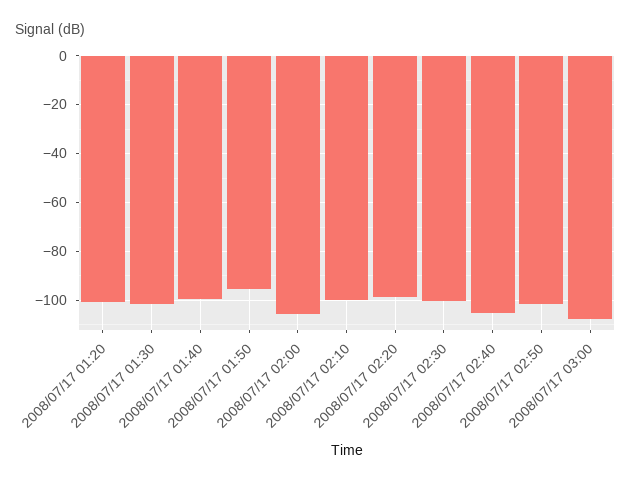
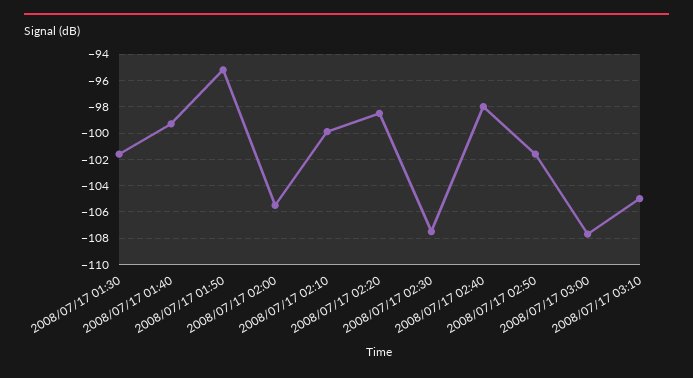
2008/07/17 01:20: -100 -> none
2008/07/17 02:30: -100 -> -107.5
2008/07/17 02:40: -105 -> -98
2008/07/17 03:10: none -> -105

